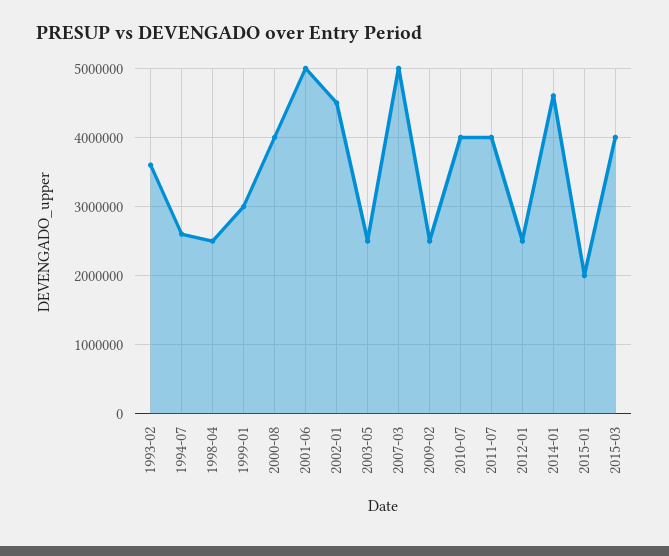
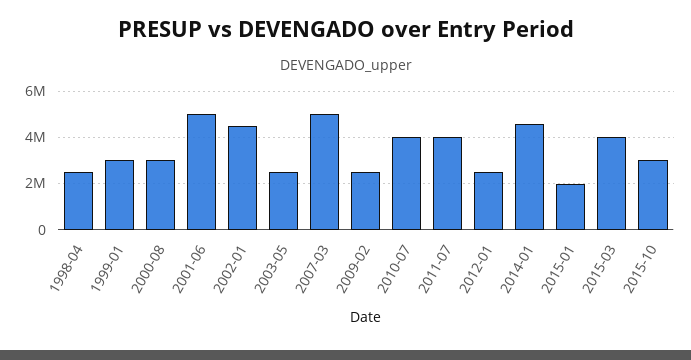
1993-02: 3600000 -> none
1994-07: 2600000 -> none
2000-08: 4000000 -> 3000000
2015-10: none -> 3000000

